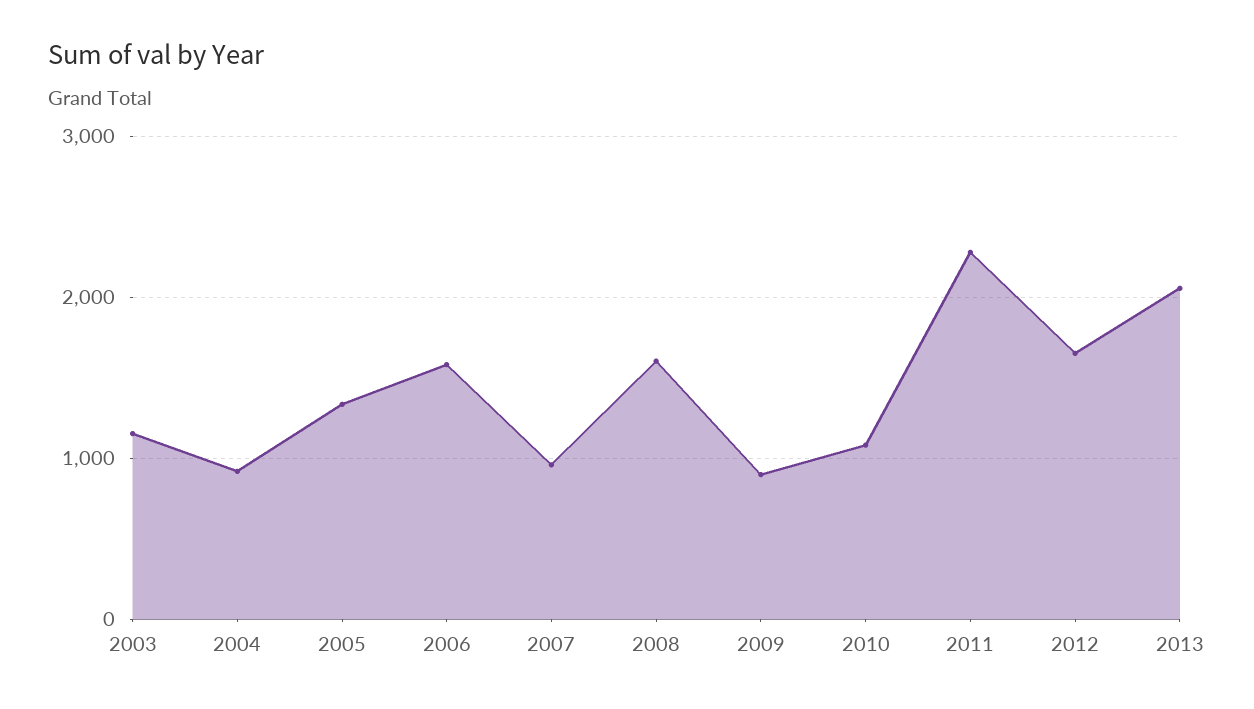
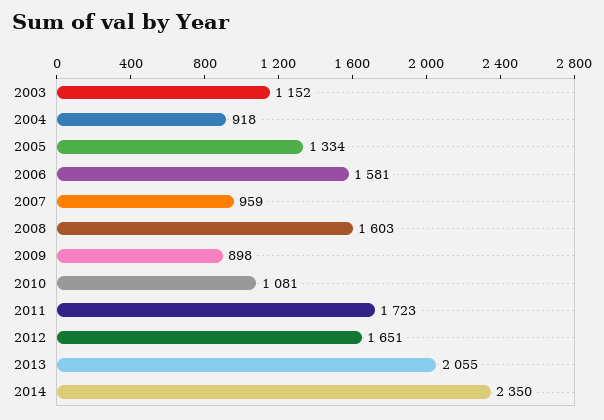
2011: 2300 -> 1723
2014: none -> 2350

